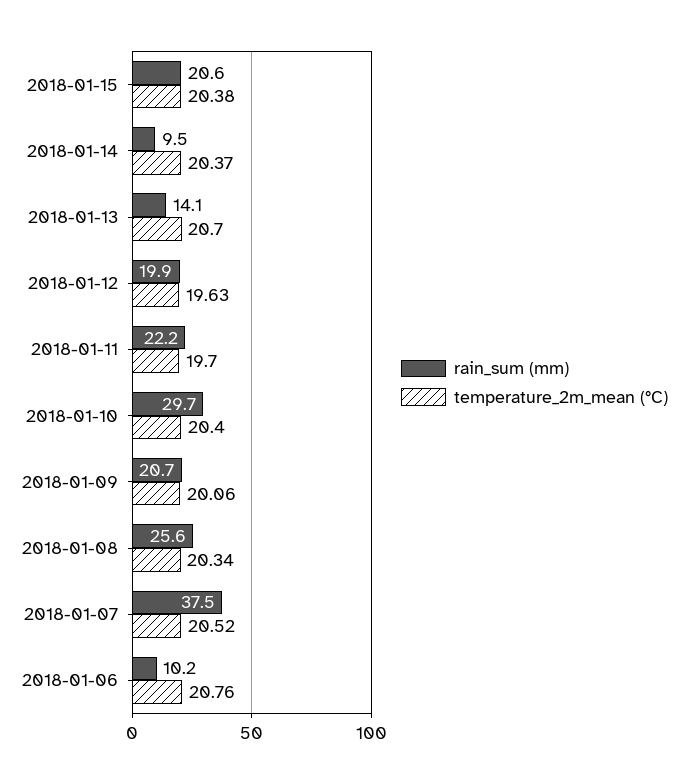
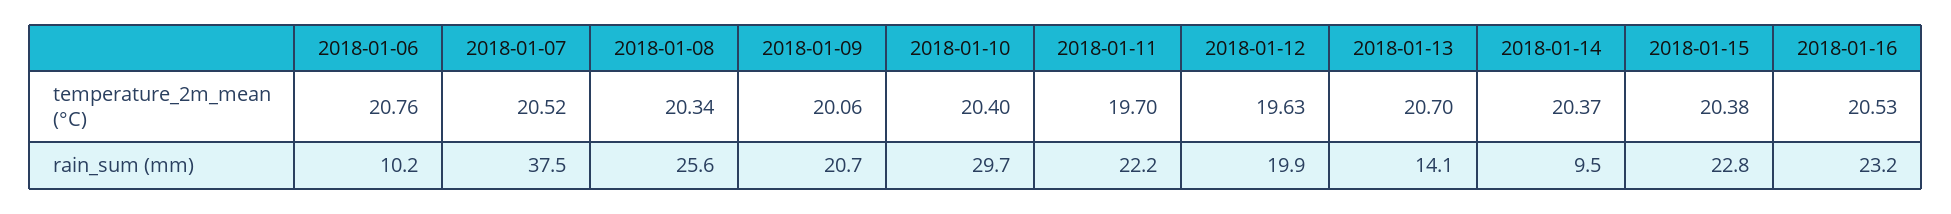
rain_sum (mm), 2018-01-15: 20.6 -> 22.8
temperature_2m_mean (°C), 2018-01-16: none -> 20.53
rain_sum (mm), 2018-01-16: none -> 23.2

